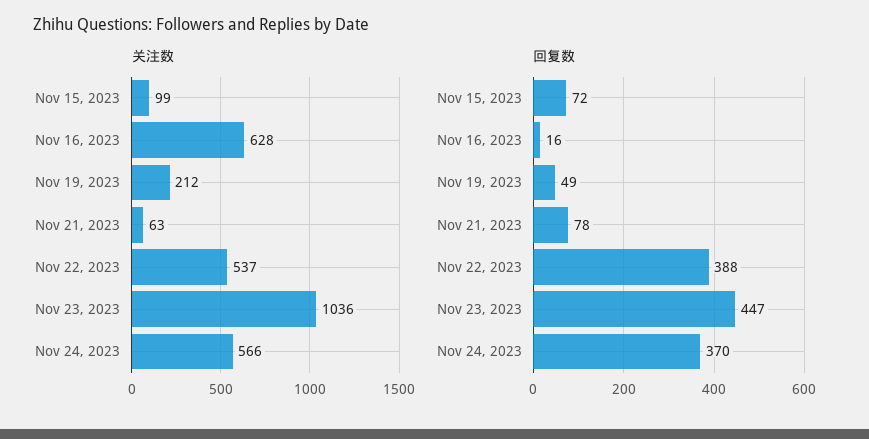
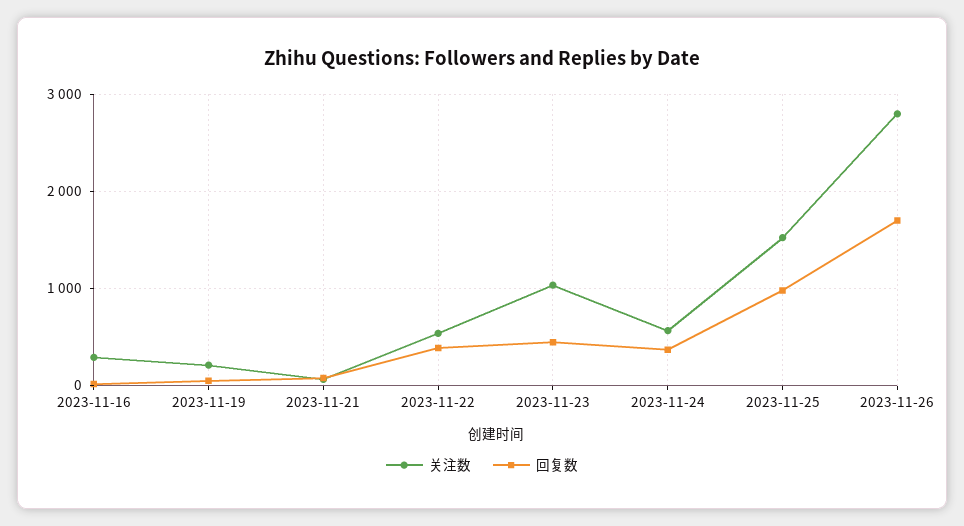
关注数, Nov 15, 2023: 99 -> none
关注数, Nov 16, 2023: 628 -> 300
回复数, Nov 15, 2023: 72 -> none
关注数, 2023-11-25: none -> 1500
回复数, 2023-11-25: none -> 1000
关注数, 2023-11-26: none -> 2800
回复数, 2023-11-26: none -> 1700

